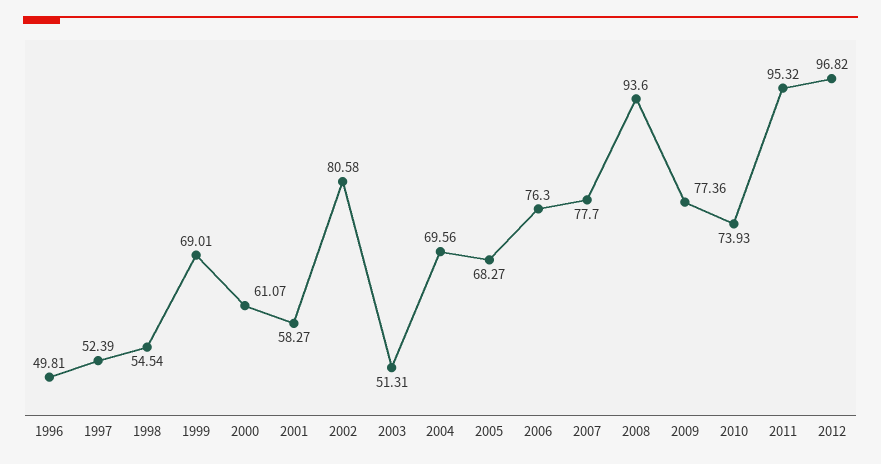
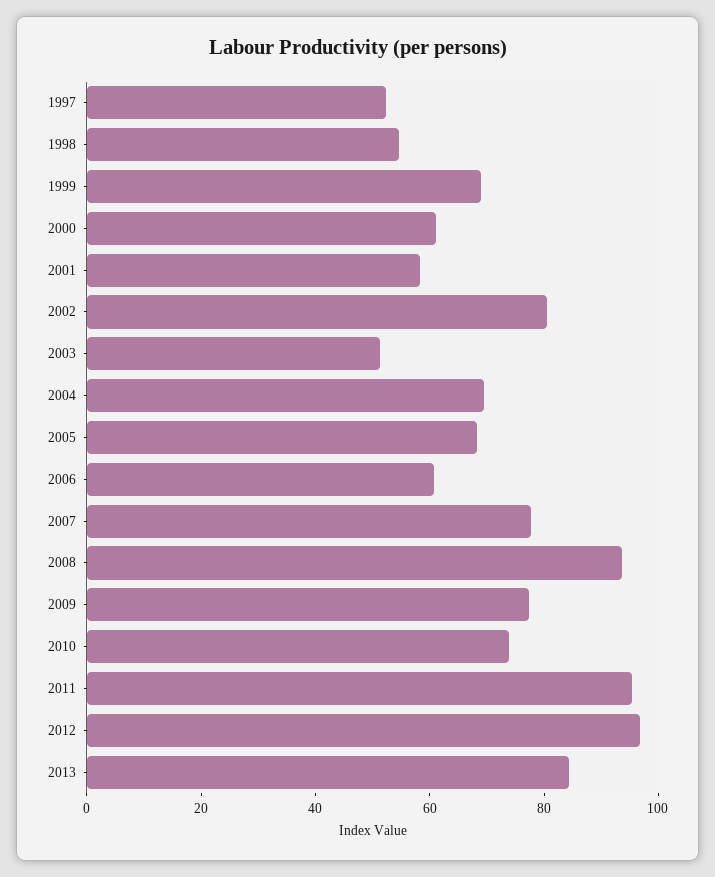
1996: 49.81 -> none
2006: 76.3 -> 60
2013: none -> 85

